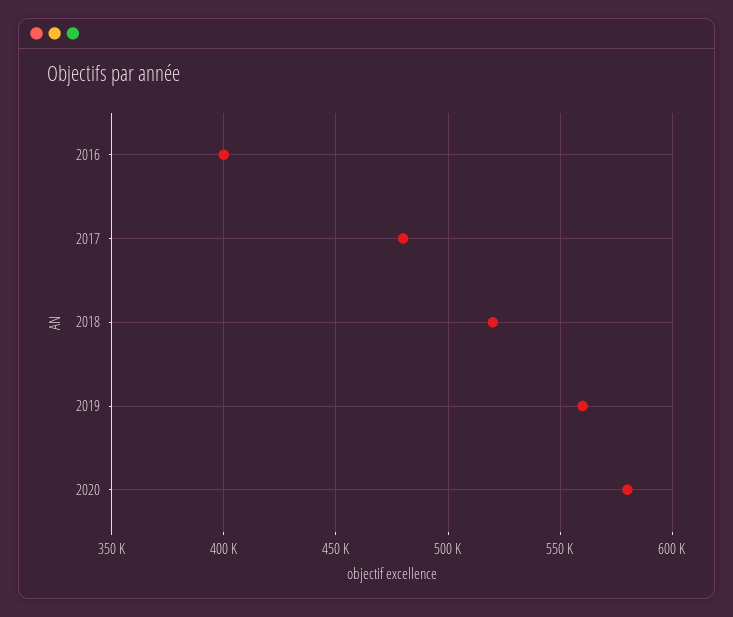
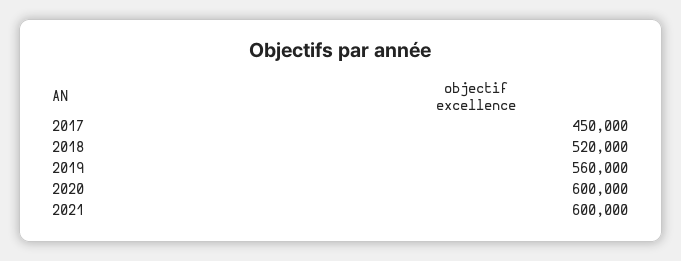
2016: 400000 -> none
2017: 480000 -> 450000
2020: 580000 -> 600000
2021: none -> 600000

